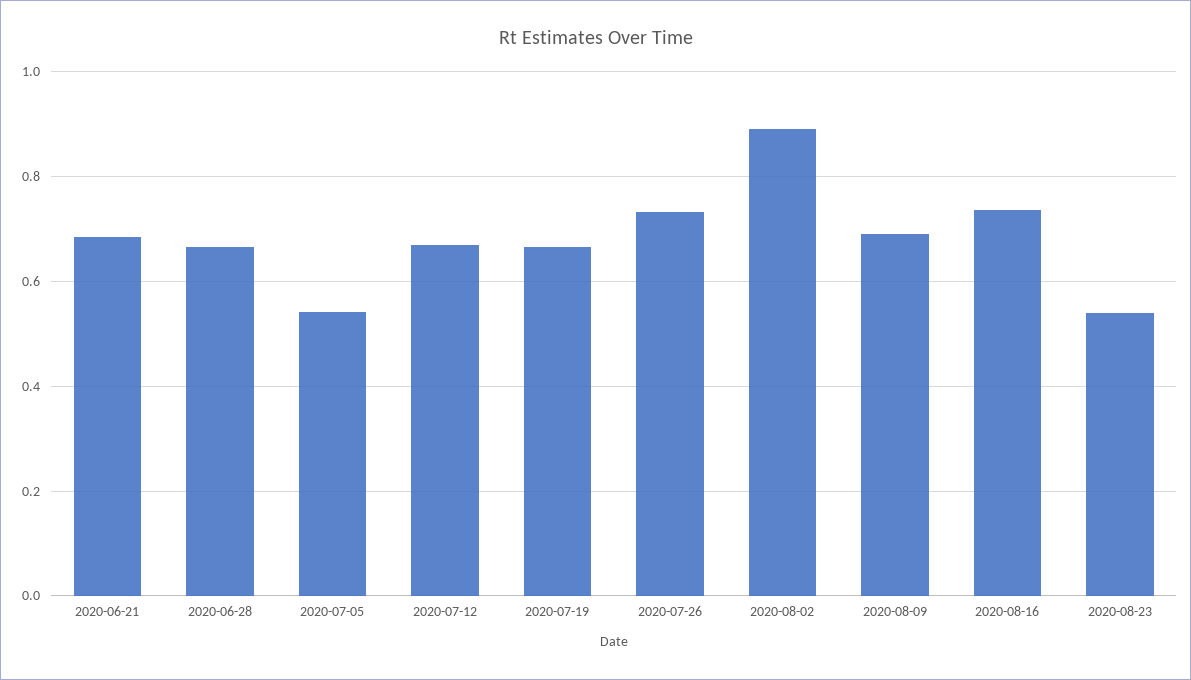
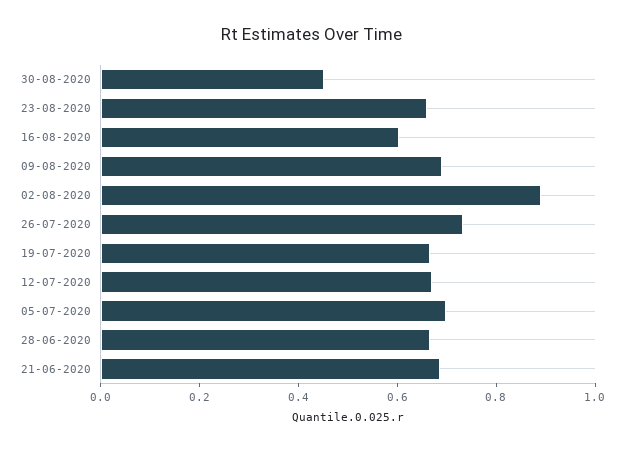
2020-07-05: 0.54 -> 0.7
2020-08-16: 0.74 -> 0.6
2020-08-23: 0.54 -> 0.65
30-08-2020: none -> 0.45

